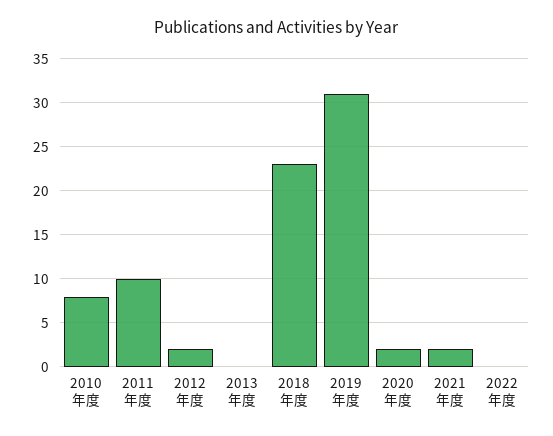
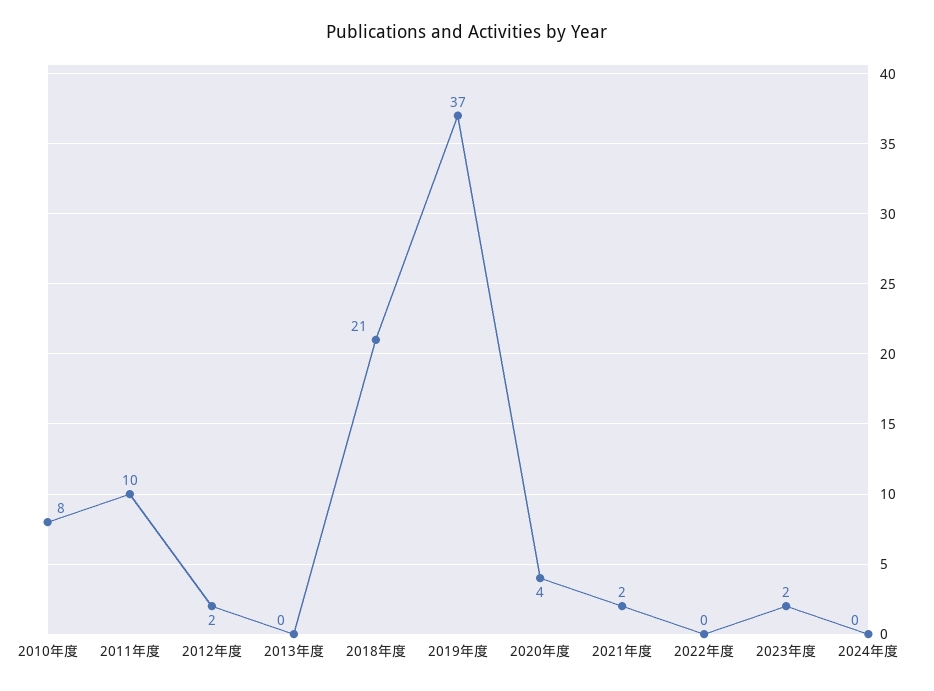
2018年度: 23 -> 21
2019年度: 31 -> 37
2020年度: 2 -> 4
2023年度: none -> 2
2024年度: none -> 0

